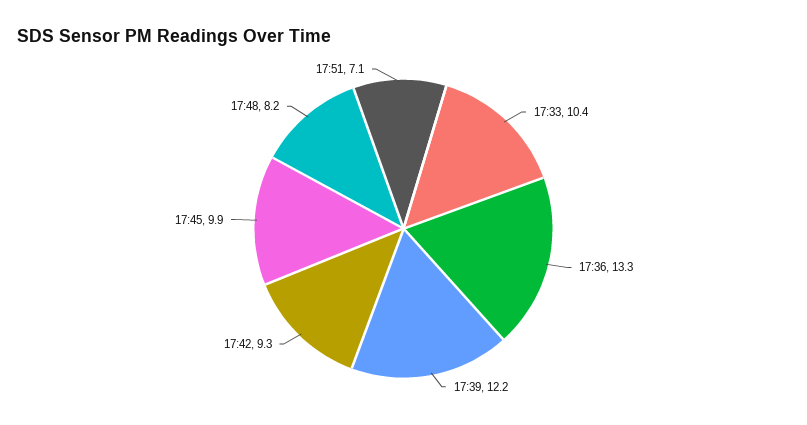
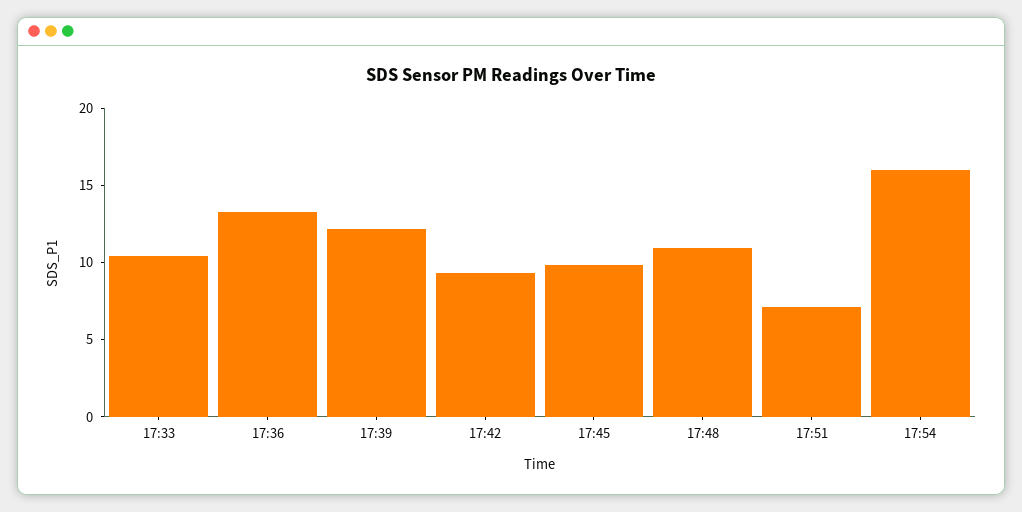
17:48: 8.2 -> 11
17:54: none -> 16

